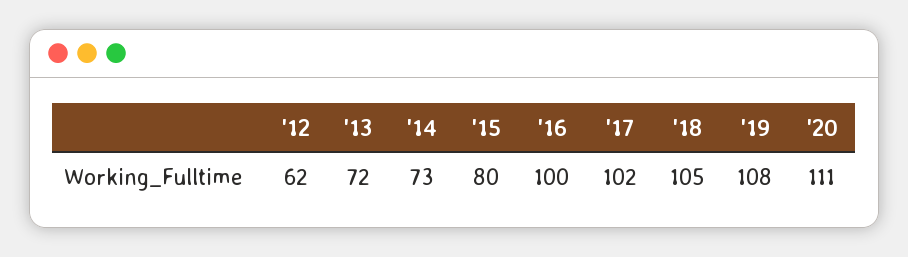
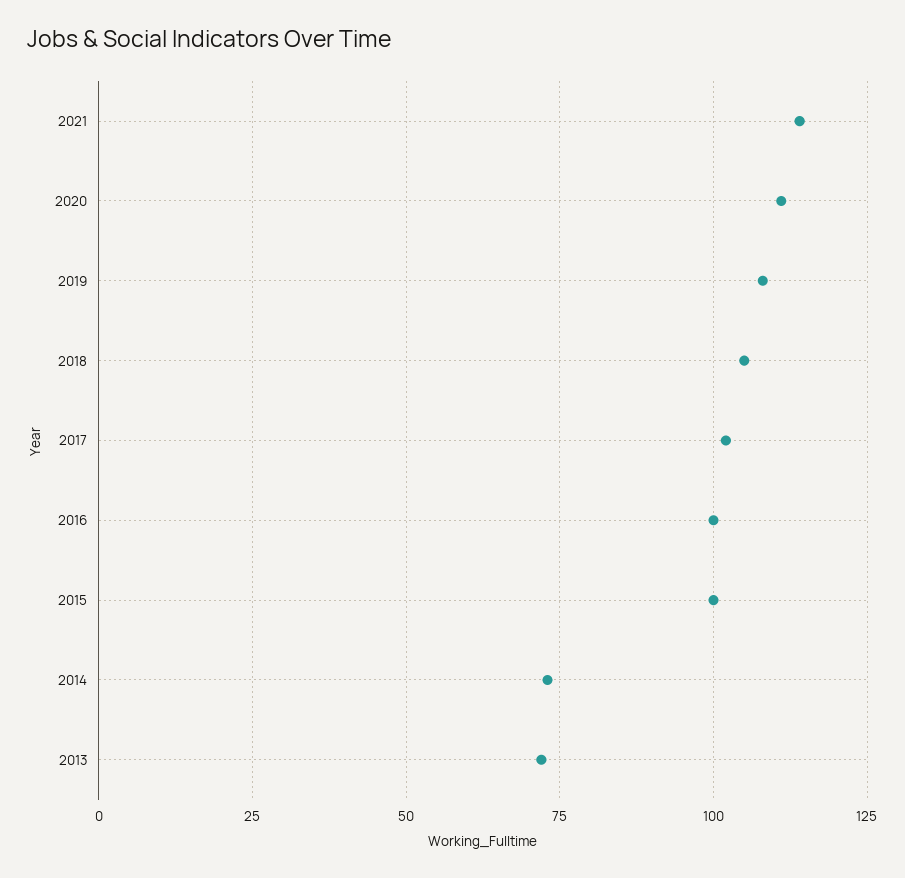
'12: 62 -> none
'15: 80 -> 100
2021: none -> 115

